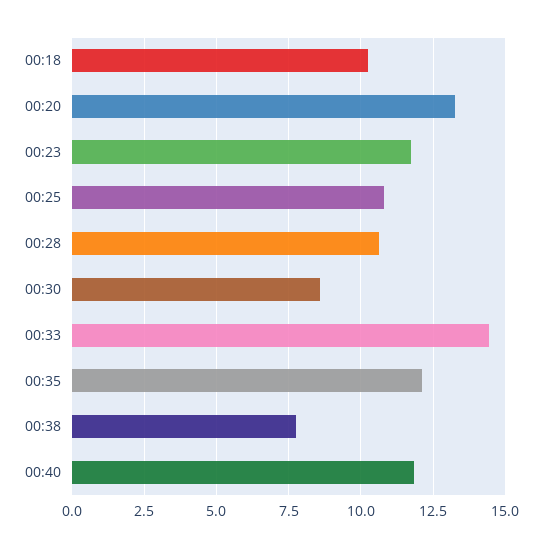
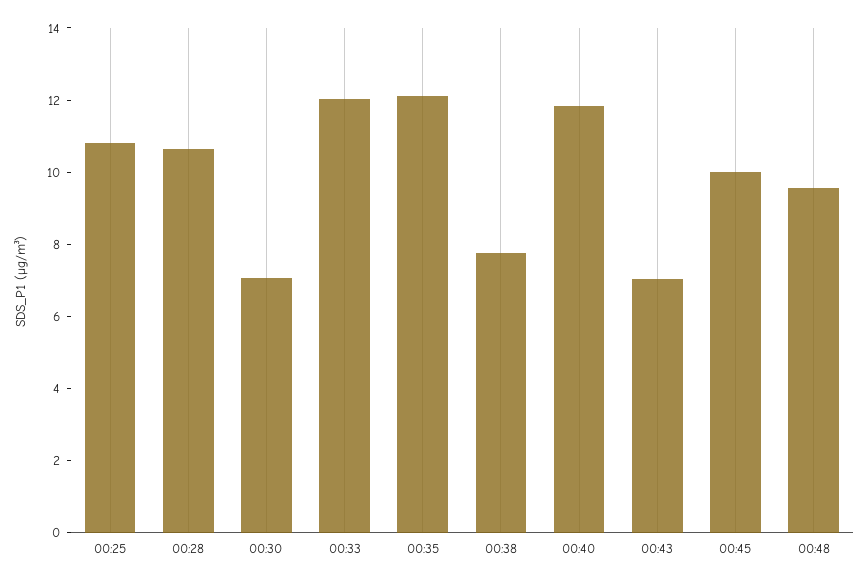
00:18: 10.25 -> none
00:20: 13.25 -> none
00:23: 11.75 -> none
00:30: 8.5 -> 7
00:33: 14.5 -> 12
00:43: none -> 7
00:45: none -> 10
00:48: none -> 9.5

